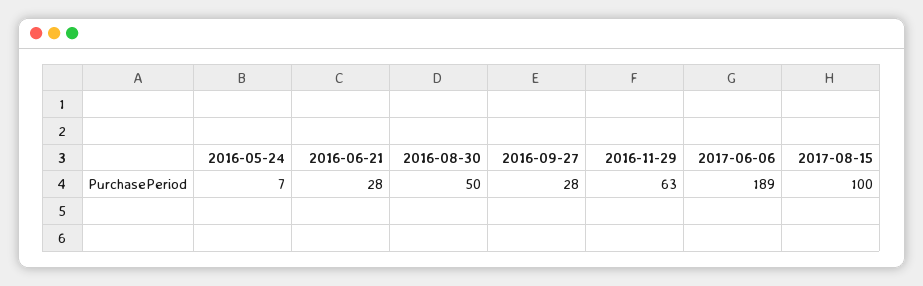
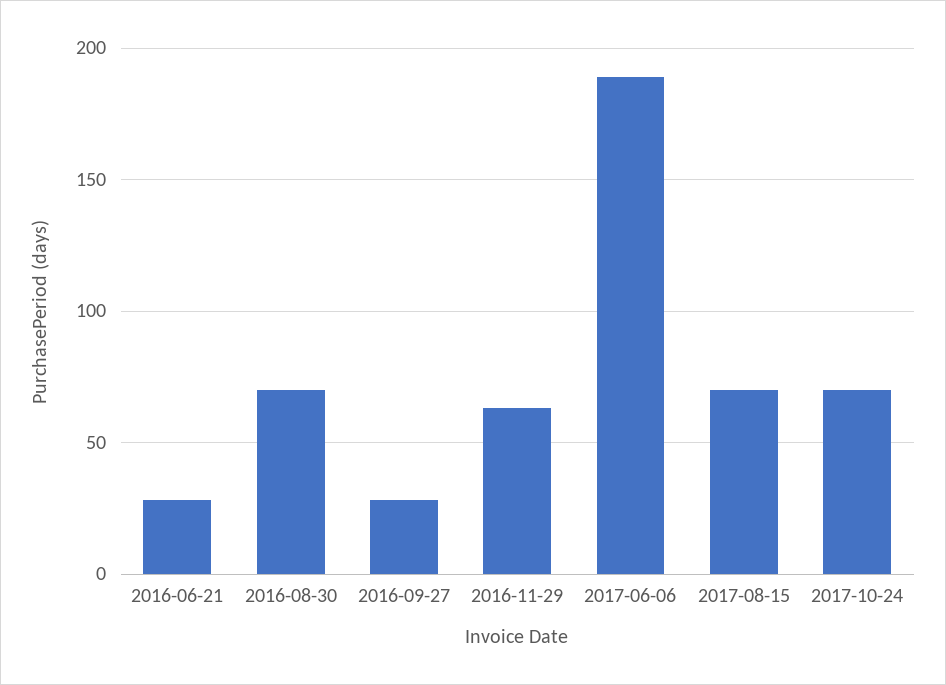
2016-05-24: 7 -> none
2016-08-30: 50 -> 70
2017-08-15: 100 -> 70
2017-10-24: none -> 70

